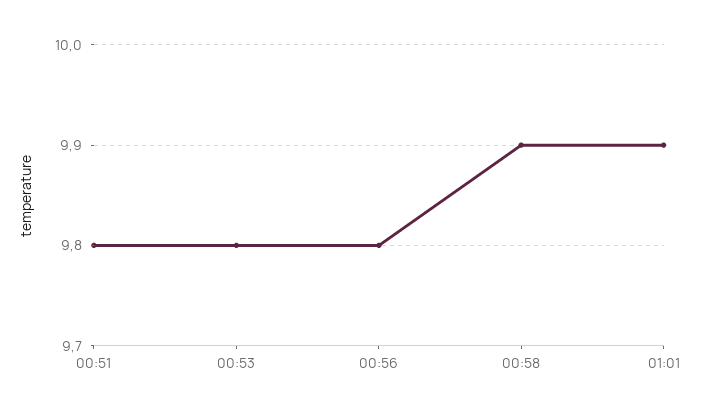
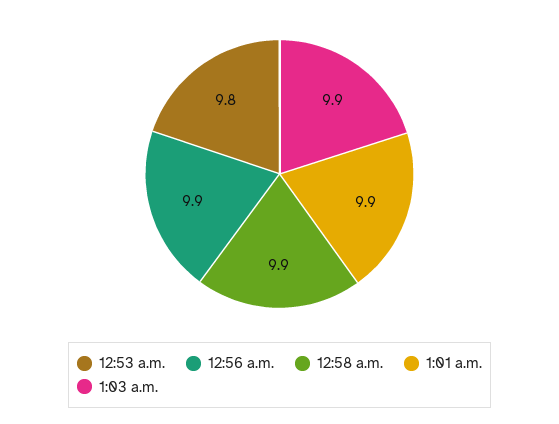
00:51: 9.8 -> none
00:56: 9.8 -> 9.9
1:03 a.m.: none -> 9.9

